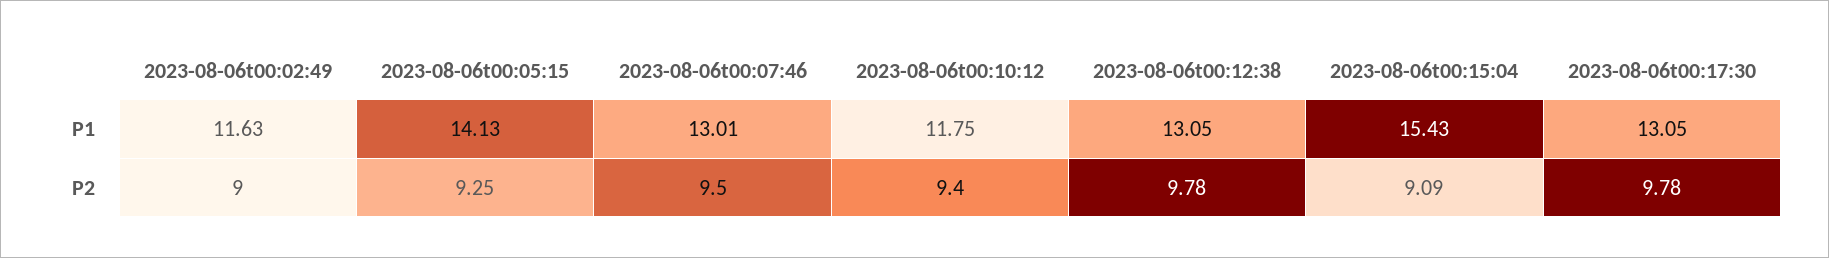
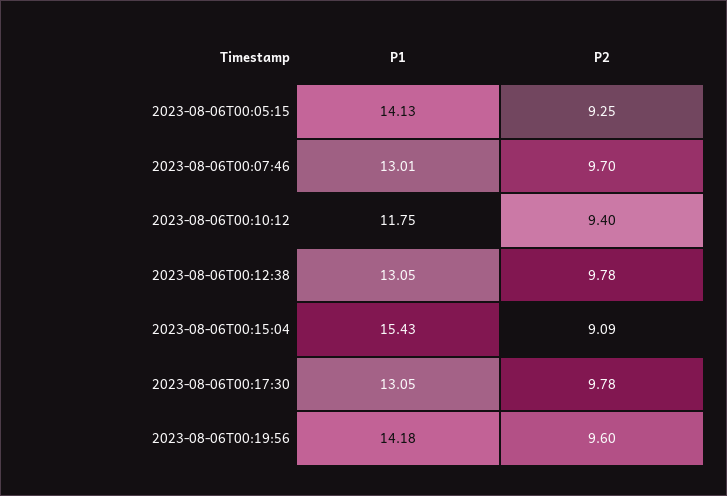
2023-08-06t00:02:49, P1: 11.63 -> none
2023-08-06t00:02:49, P2: 9 -> none
2023-08-06t00:07:46, P2: 9.5 -> 9.7
2023-08-06T00:19:56, P1: none -> 14.18
2023-08-06T00:19:56, P2: none -> 9.6

